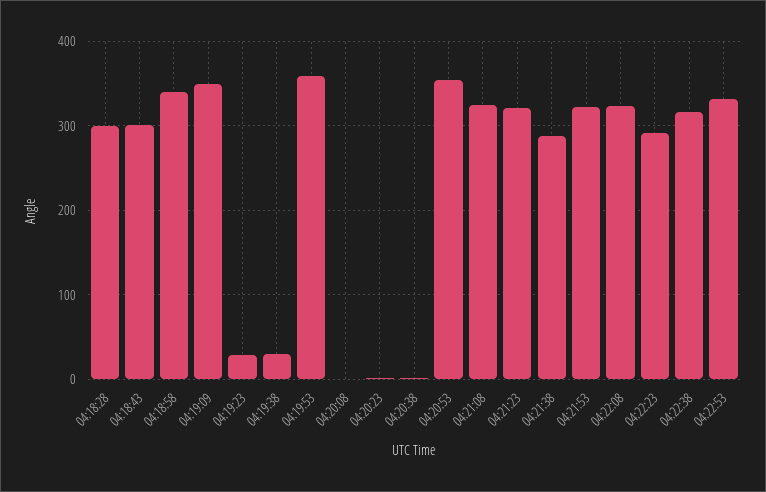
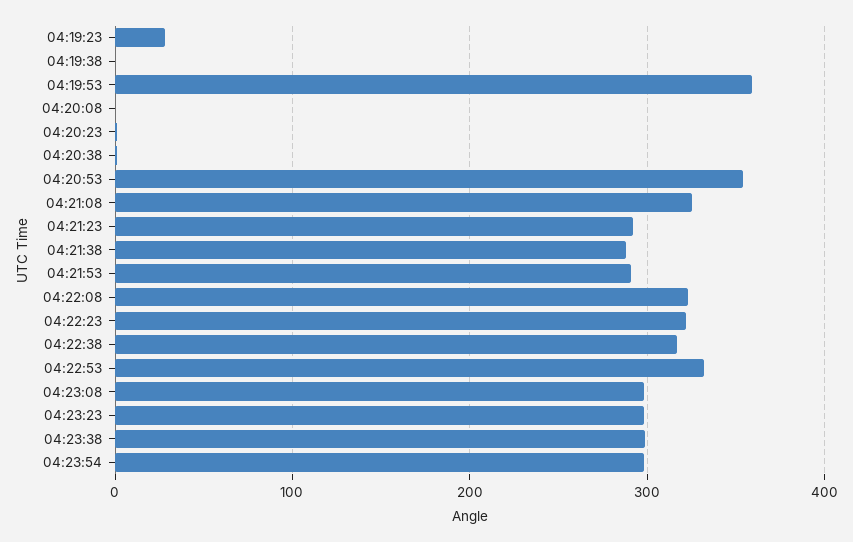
04:18:28: 300 -> none
04:18:43: 300 -> none
04:18:58: 340 -> none
04:19:09: 350 -> none
04:19:38: 30 -> 0
04:21:23: 320 -> 290
04:21:53: 320 -> 290
04:22:23: 290 -> 320
04:23:08: none -> 300
04:23:23: none -> 300
04:23:38: none -> 300
04:23:54: none -> 300

